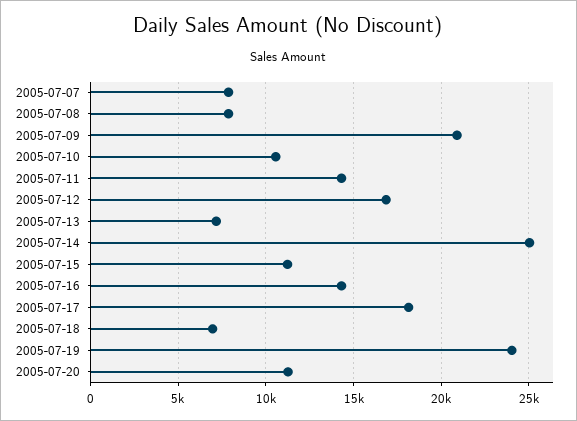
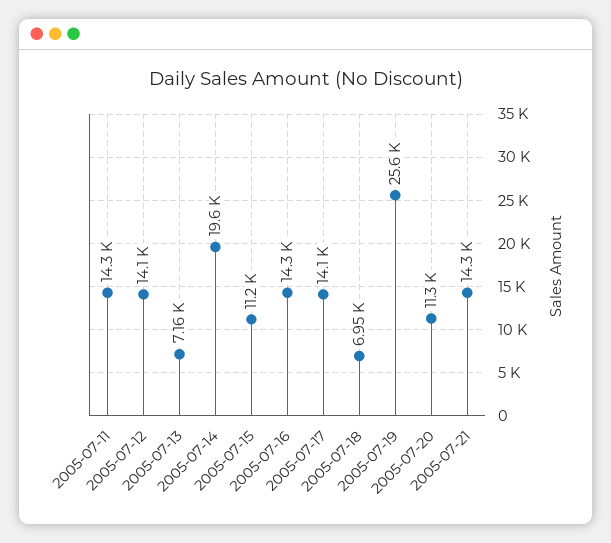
2005-07-07: 8000 -> none
2005-07-08: 8000 -> none
2005-07-09: 21000 -> none
2005-07-10: 10500 -> none
2005-07-12: 17000 -> 14100
2005-07-14: 25000 -> 19600
2005-07-17: 18000 -> 14100
2005-07-19: 24000 -> 25600
2005-07-21: none -> 14300

